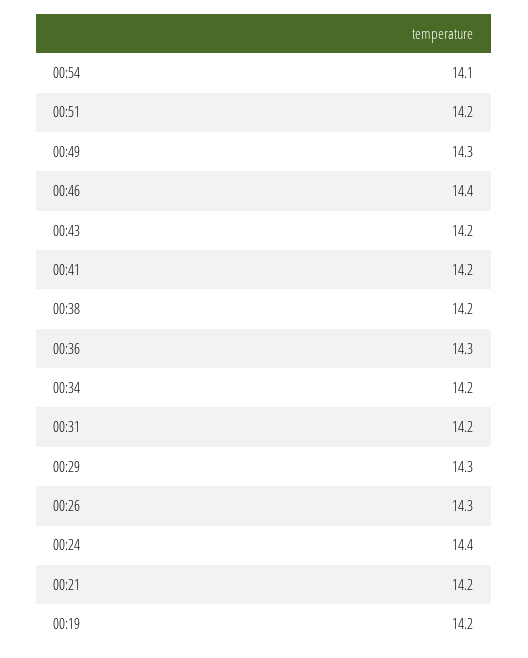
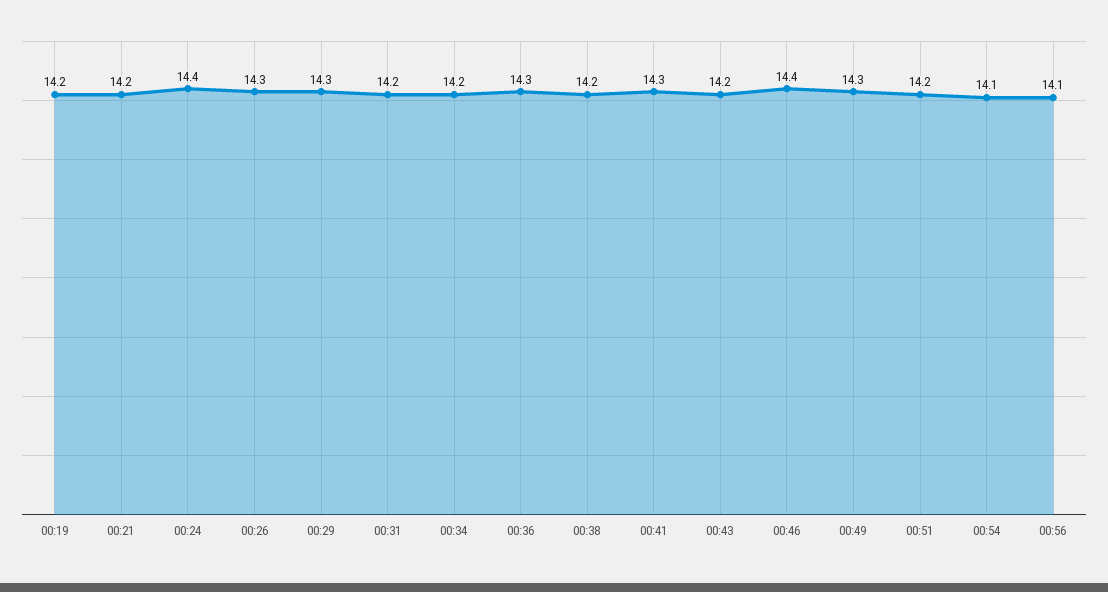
00:41: 14.2 -> 14.3
00:56: none -> 14.1

